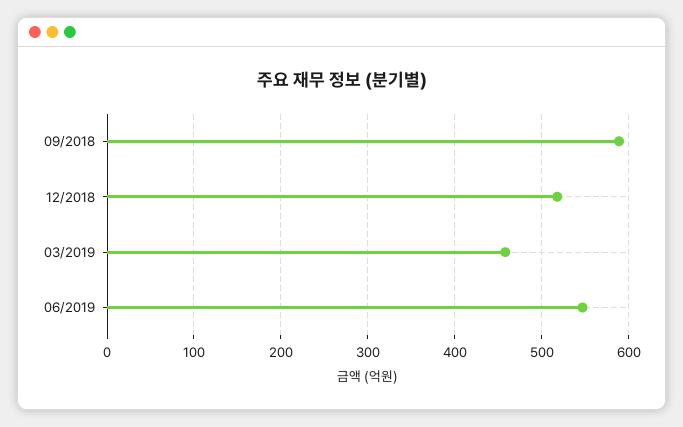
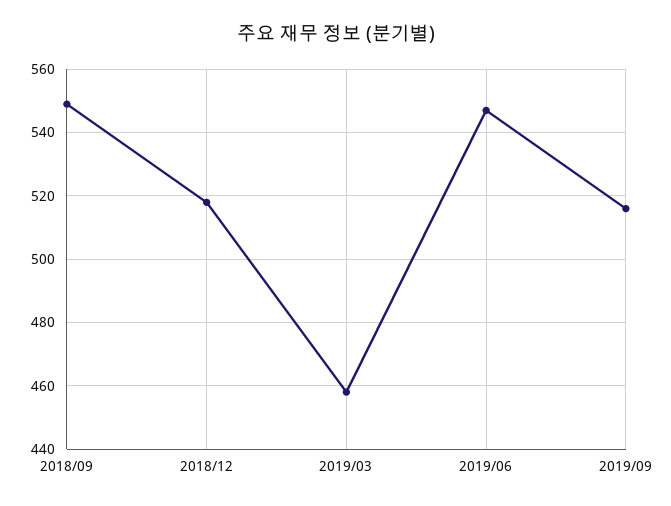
09/2018: 590 -> 550
2019/09: none -> 515

